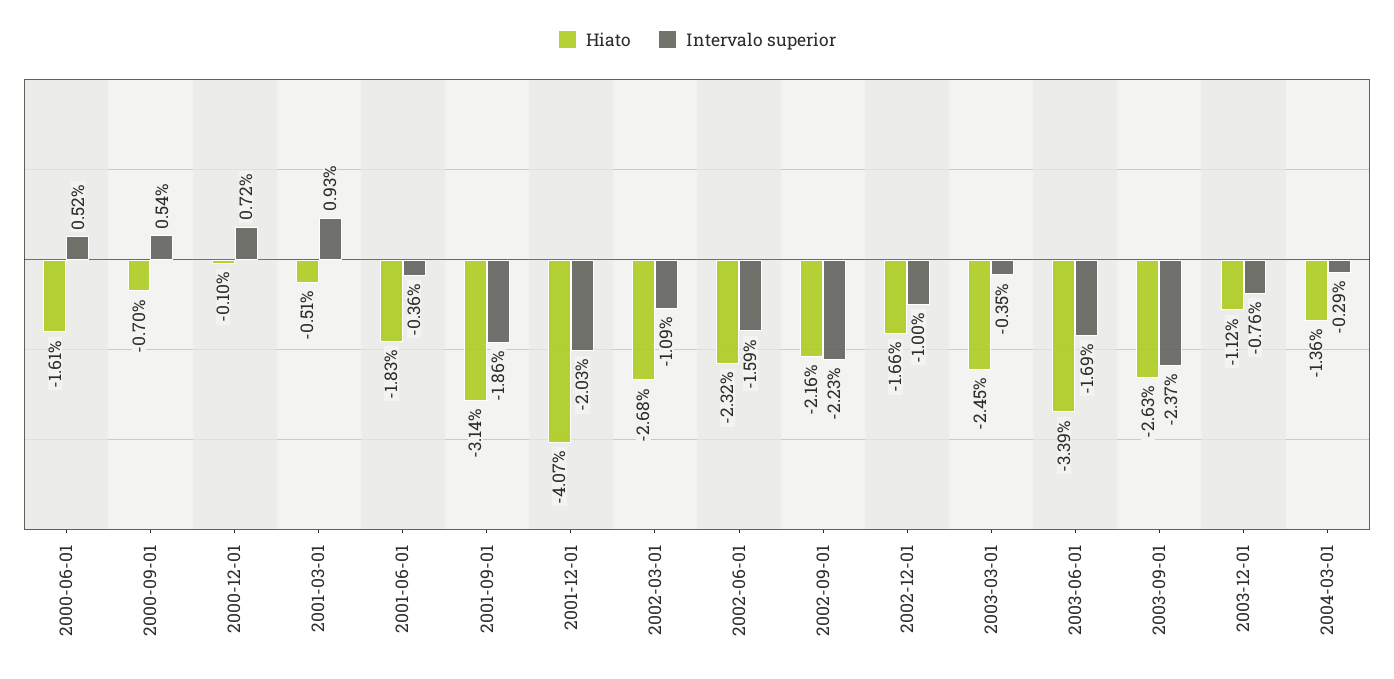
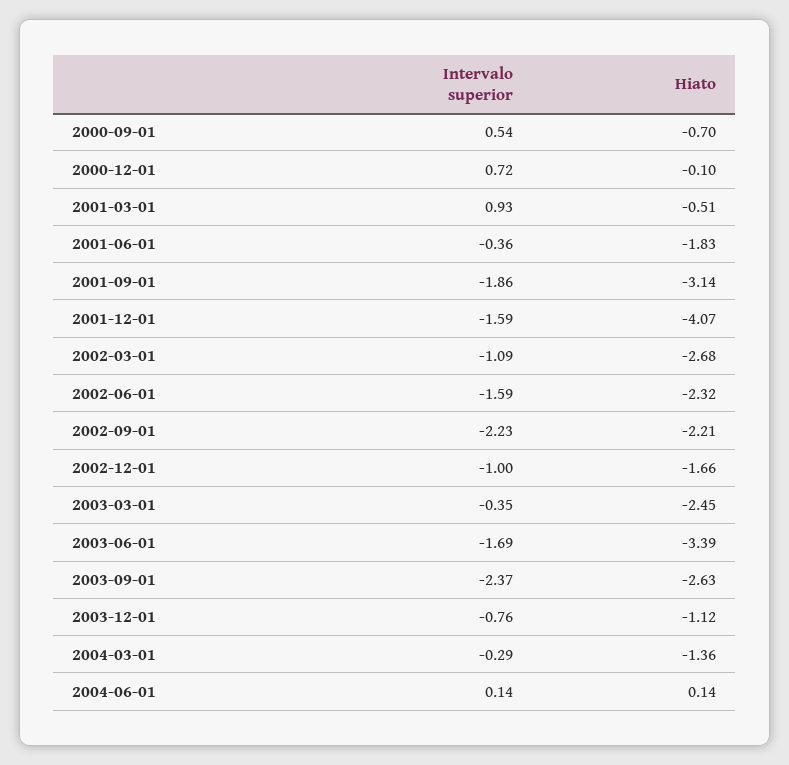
Hiato, 2000-06-01: -1.61 -> none
Intervalo superior, 2000-06-01: 0.52 -> none
Intervalo superior, 2001-12-01: -2.03 -> -1.59
Hiato, 2002-09-01: -2.16 -> -2.21
Intervalo superior, 2004-06-01: none -> 0.14
Hiato, 2004-06-01: none -> 0.14

